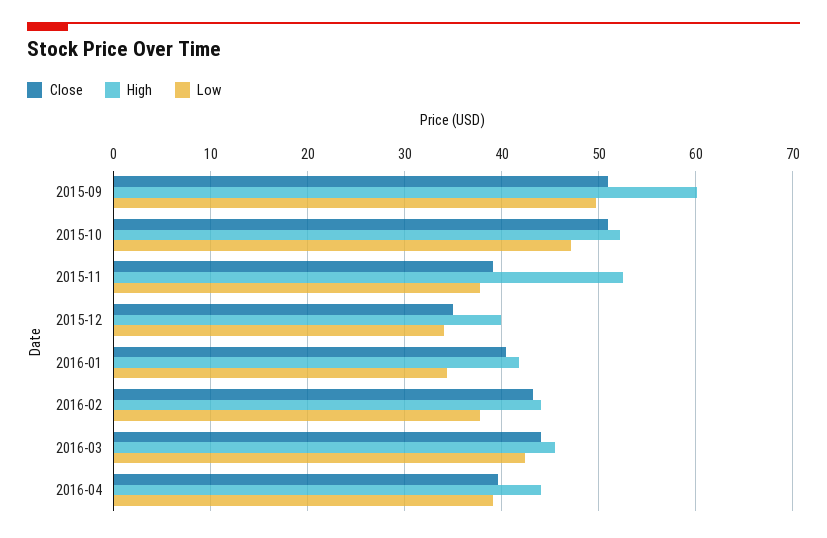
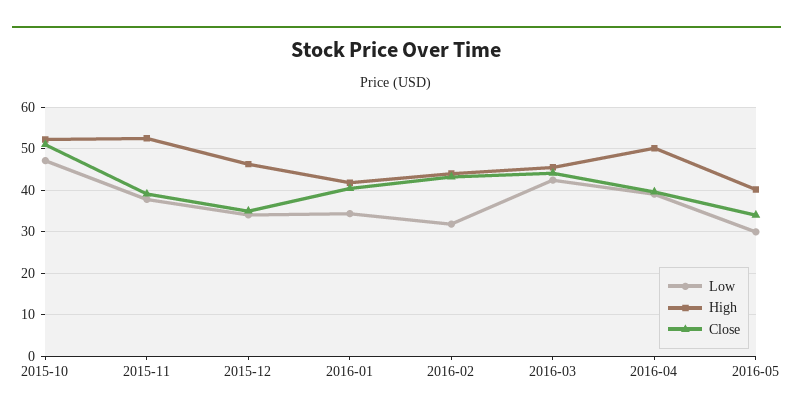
Close, 2015-09: 51 -> none
High, 2015-09: 60 -> none
Low, 2015-09: 50 -> none
High, 2015-12: 40 -> 46
Low, 2016-02: 38 -> 32
High, 2016-04: 44 -> 50
Low, 2016-05: none -> 30
High, 2016-05: none -> 40
Close, 2016-05: none -> 34

